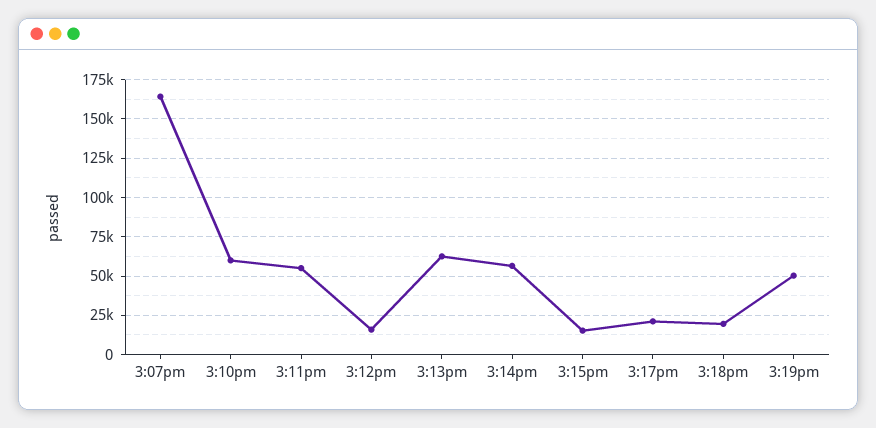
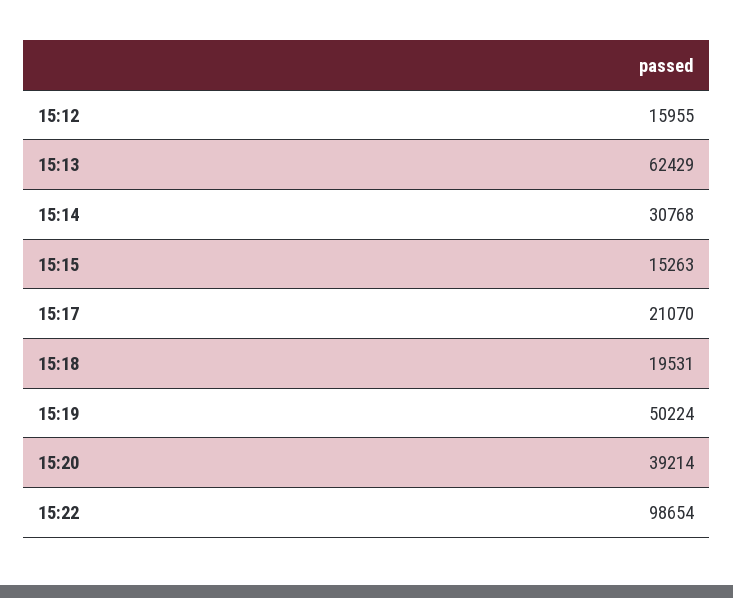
3:07pm: 165000 -> none
3:10pm: 60000 -> none
3:11pm: 55000 -> none
3:14pm: 55000 -> 30768
15:20: none -> 39214
15:22: none -> 98654

